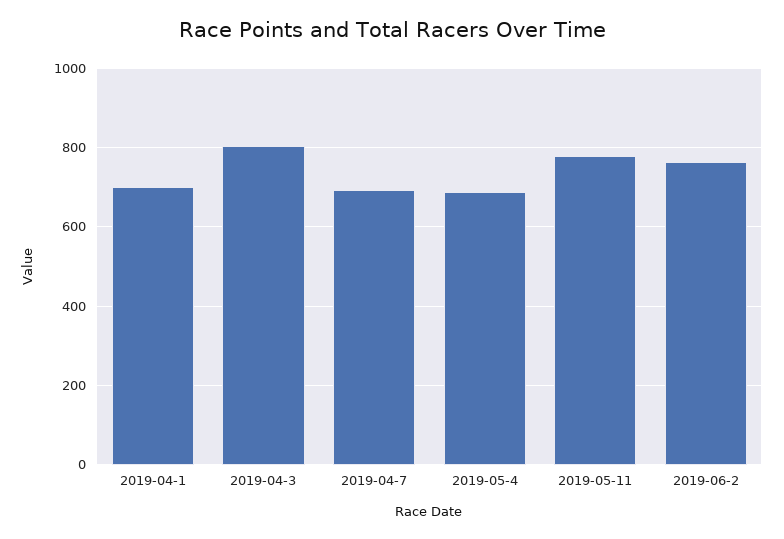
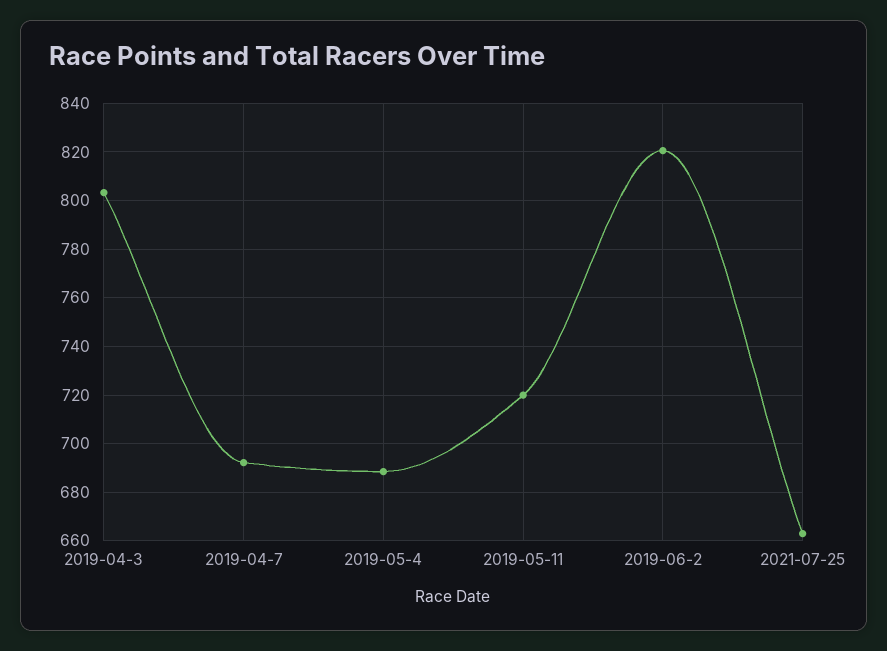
2019-04-1: 700 -> none
2019-05-11: 780 -> 720
2019-06-2: 760 -> 820
2021-07-25: none -> 662.5

